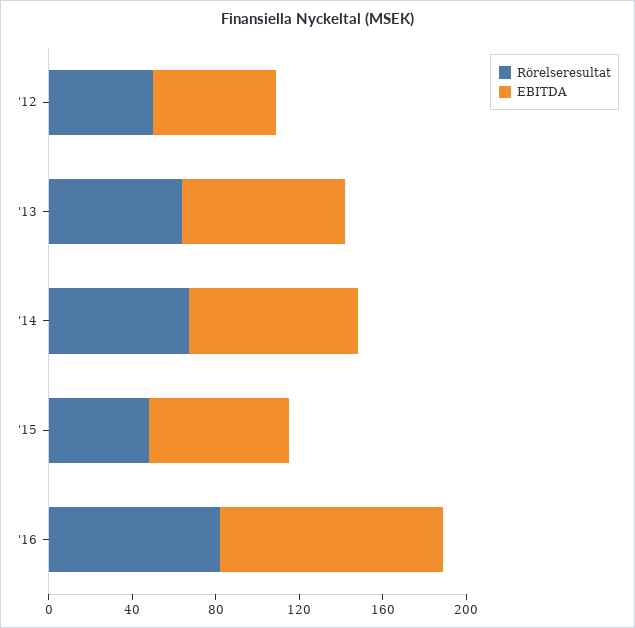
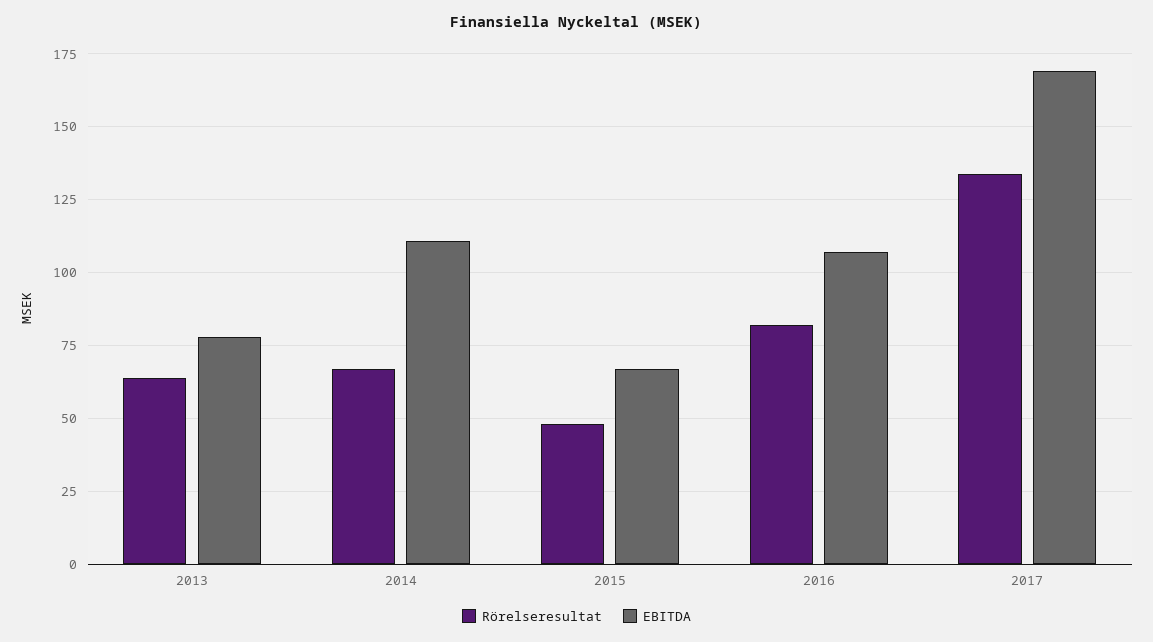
Rörelseresultat, '12: 50 -> none
EBITDA, '12: 60 -> none
EBITDA, '14: 80 -> 110
Rörelseresultat, 2017: none -> 135
EBITDA, 2017: none -> 170

